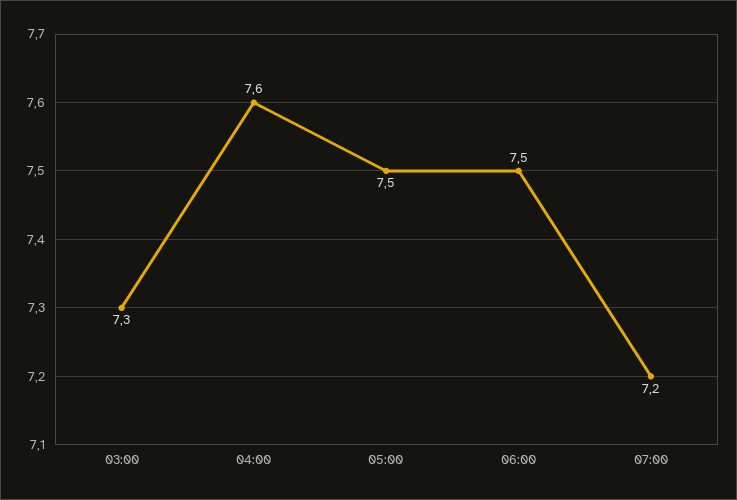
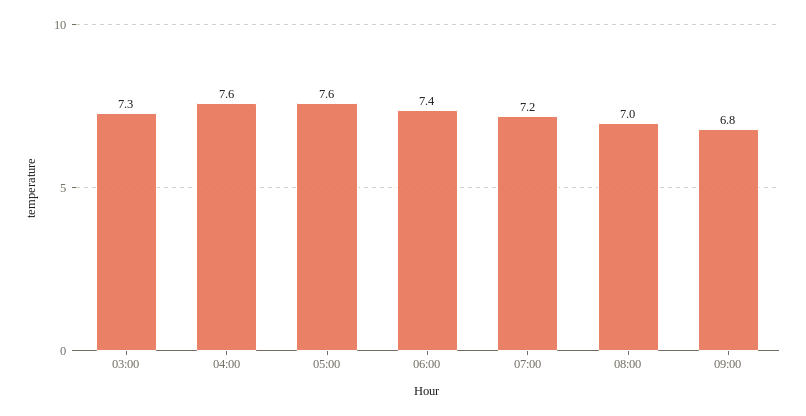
05:00: 7.5 -> 7.6
06:00: 7.5 -> 7.4
08:00: none -> 7
09:00: none -> 6.8

